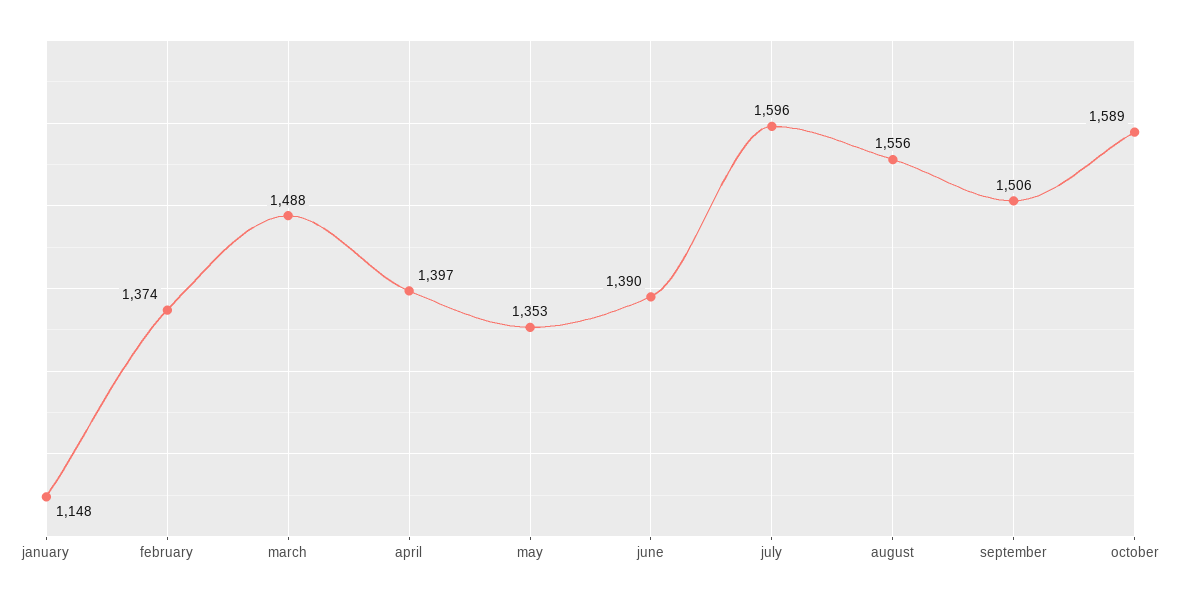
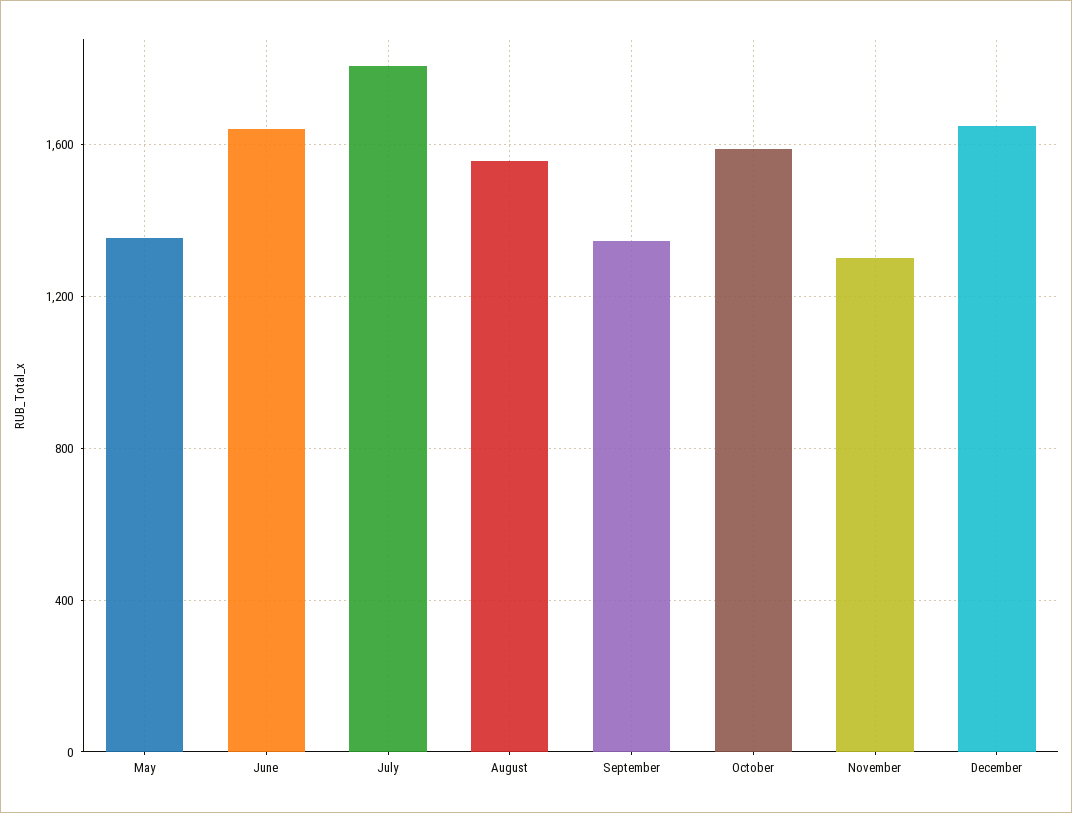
january: 1148 -> none
february: 1374 -> none
march: 1488 -> none
april: 1397 -> none
june: 1390 -> 1650
july: 1596 -> 1800
september: 1506 -> 1350
November: none -> 1300
December: none -> 1650

